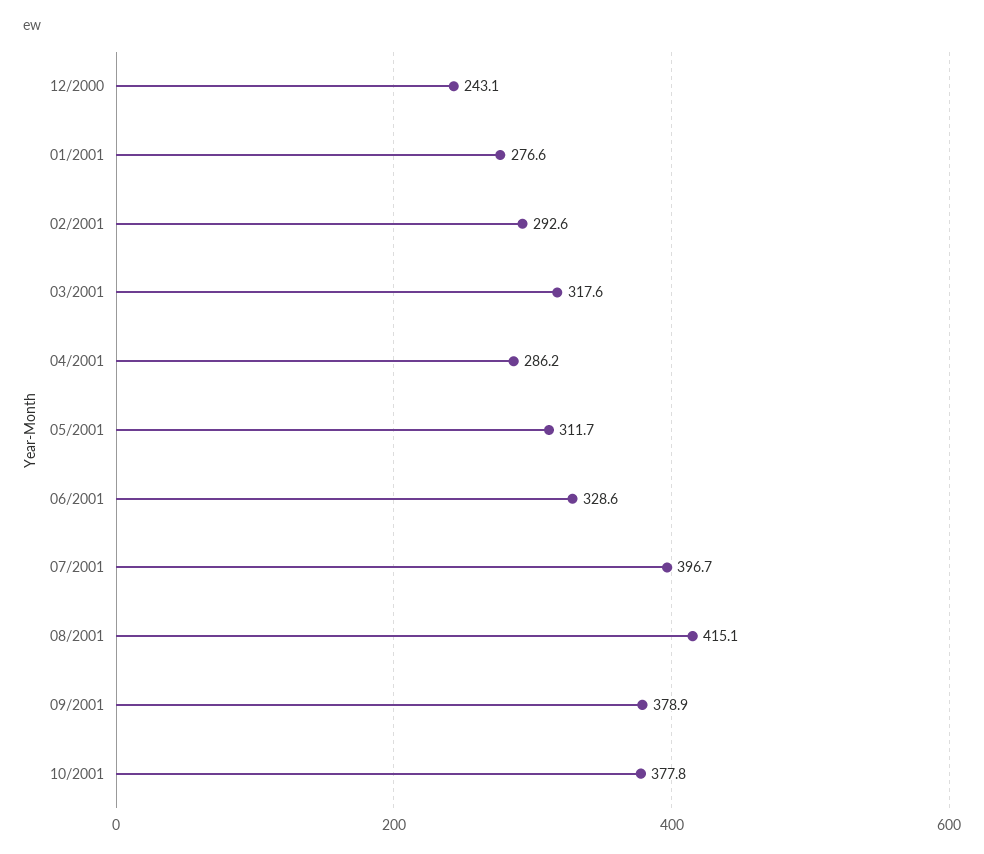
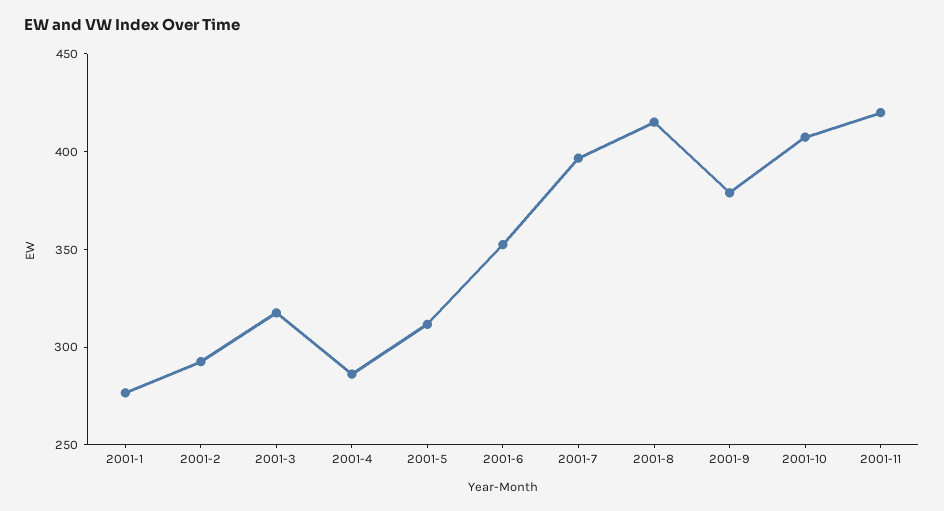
12/2000: 243.1 -> none
06/2001: 328.6 -> 350
10/2001: 377.8 -> 410
2001-11: none -> 420

